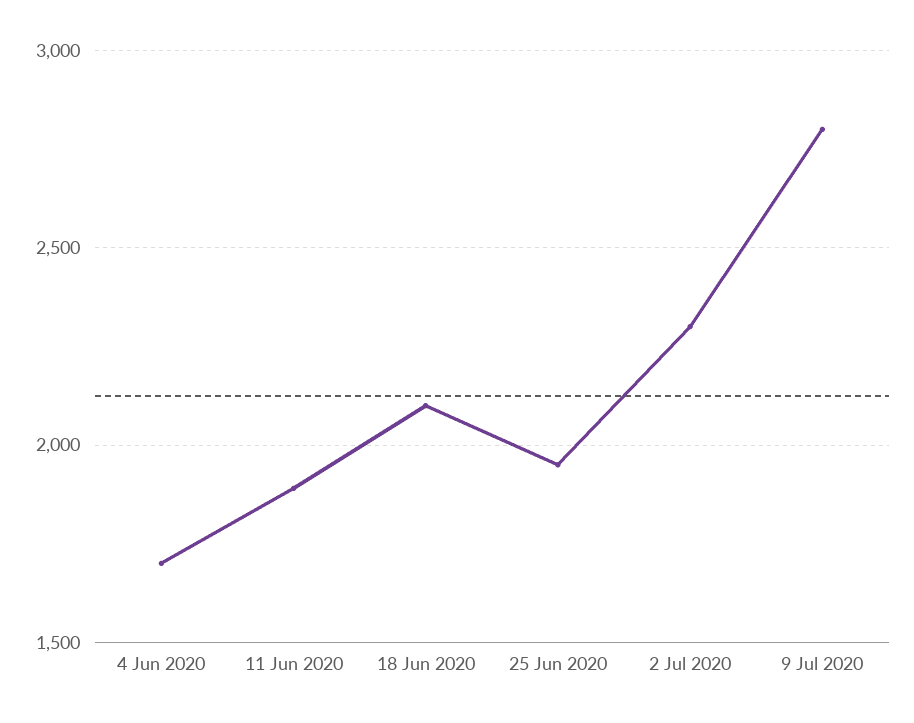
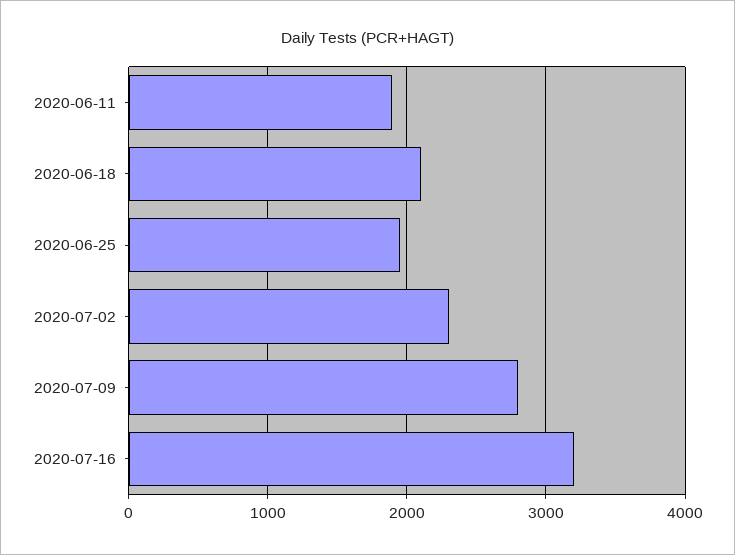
4 Jun 2020: 1700 -> none
2020-07-16: none -> 3200

